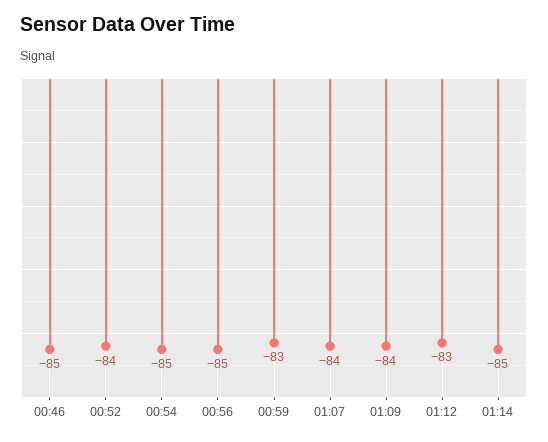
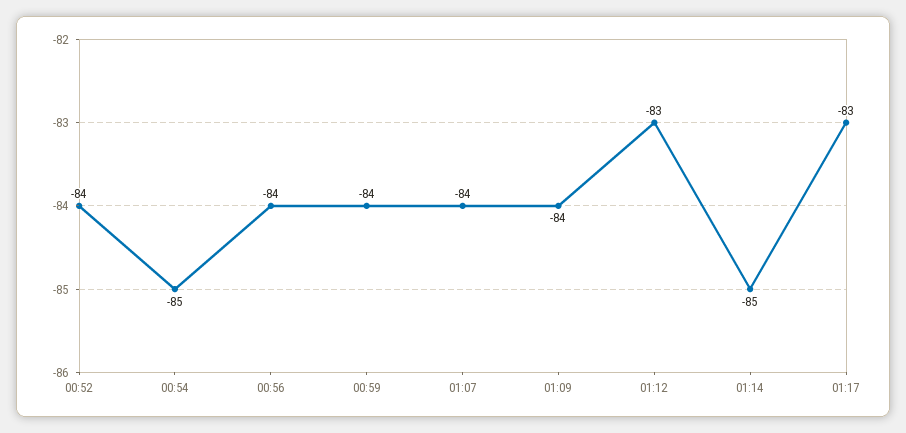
00:46: -85 -> none
00:56: -85 -> -84
00:59: -83 -> -84
01:17: none -> -83

